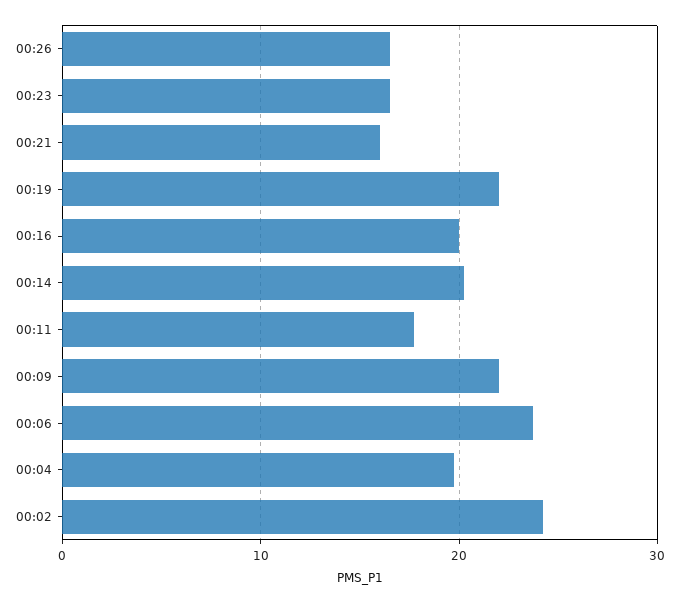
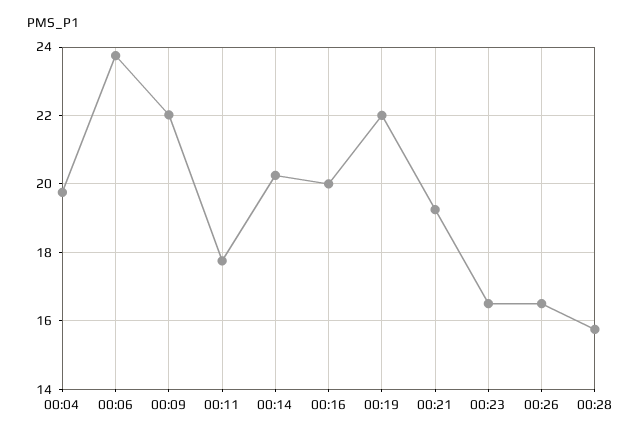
00:21: 16 -> 19.2
00:02: 24 -> none
00:28: none -> 15.8

